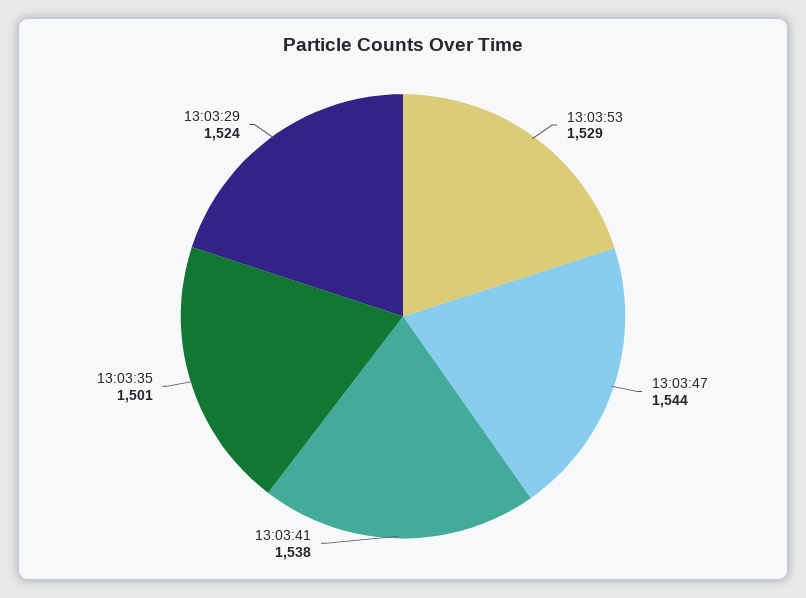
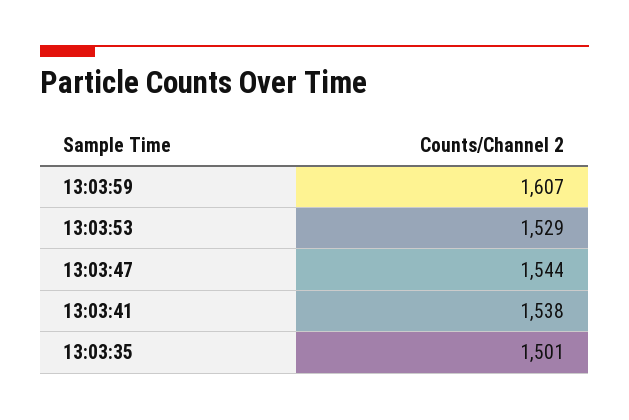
13:03:29: 1524 -> none
13:03:59: none -> 1607

